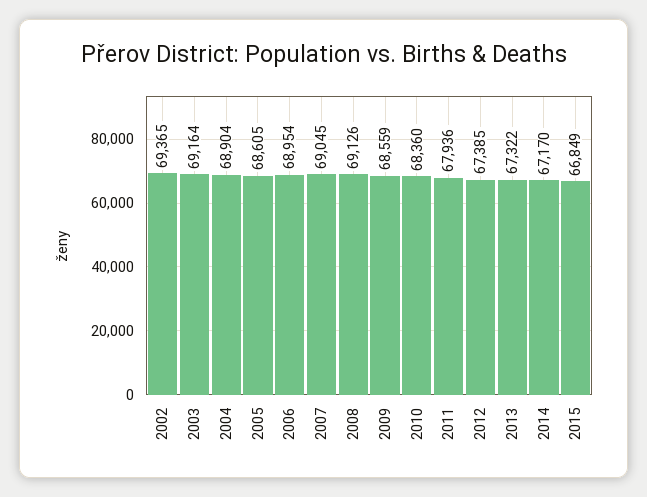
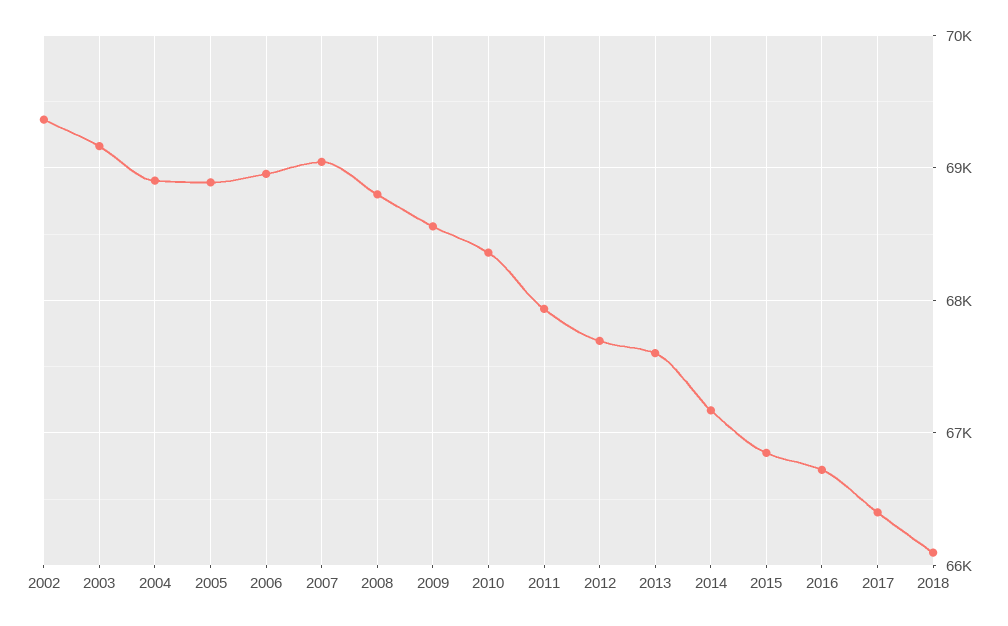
2005: 68605 -> 68900
2008: 69126 -> 68800
2012: 67385 -> 67700
2013: 67322 -> 67600
2016: none -> 66700
2017: none -> 66400
2018: none -> 66100

